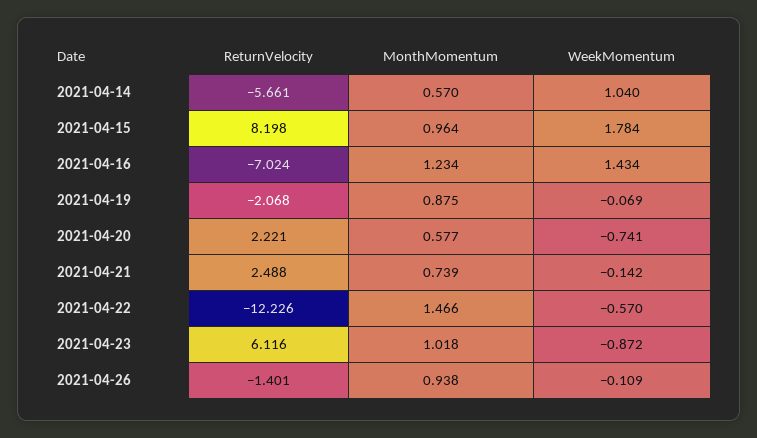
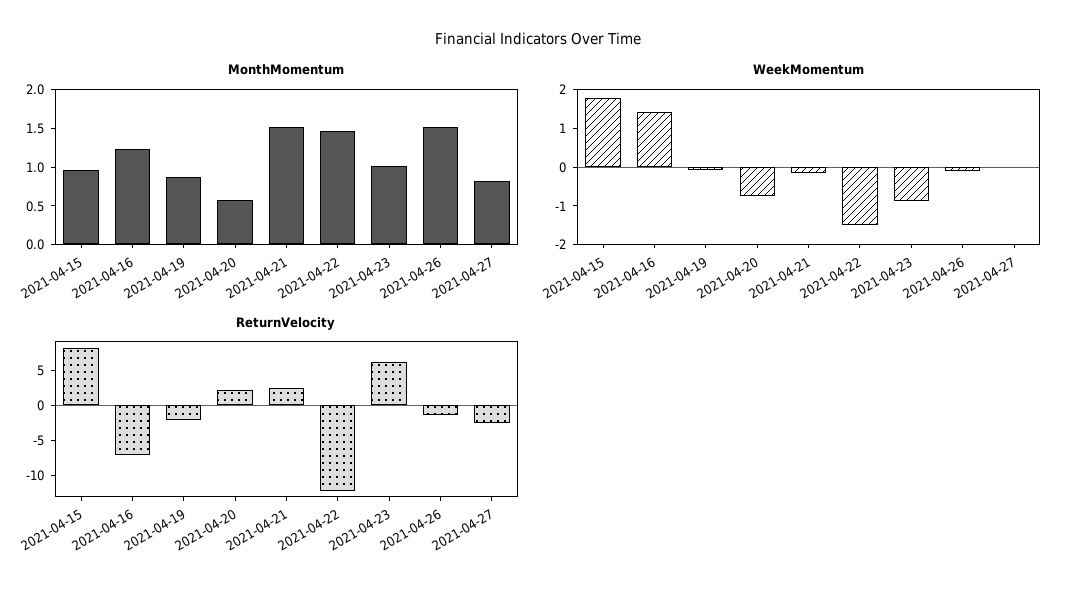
ReturnVelocity, 2021-04-14: -5.661 -> none
MonthMomentum, 2021-04-14: 0.57 -> none
WeekMomentum, 2021-04-14: 1.04 -> none
MonthMomentum, 2021-04-21: 0.739 -> 1.5
WeekMomentum, 2021-04-22: -0.57 -> -1.5
MonthMomentum, 2021-04-26: 0.938 -> 1.5
MonthMomentum, 2021-04-27: none -> 0.75
WeekMomentum, 2021-04-27: none -> 0
ReturnVelocity, 2021-04-27: none -> -2.5

